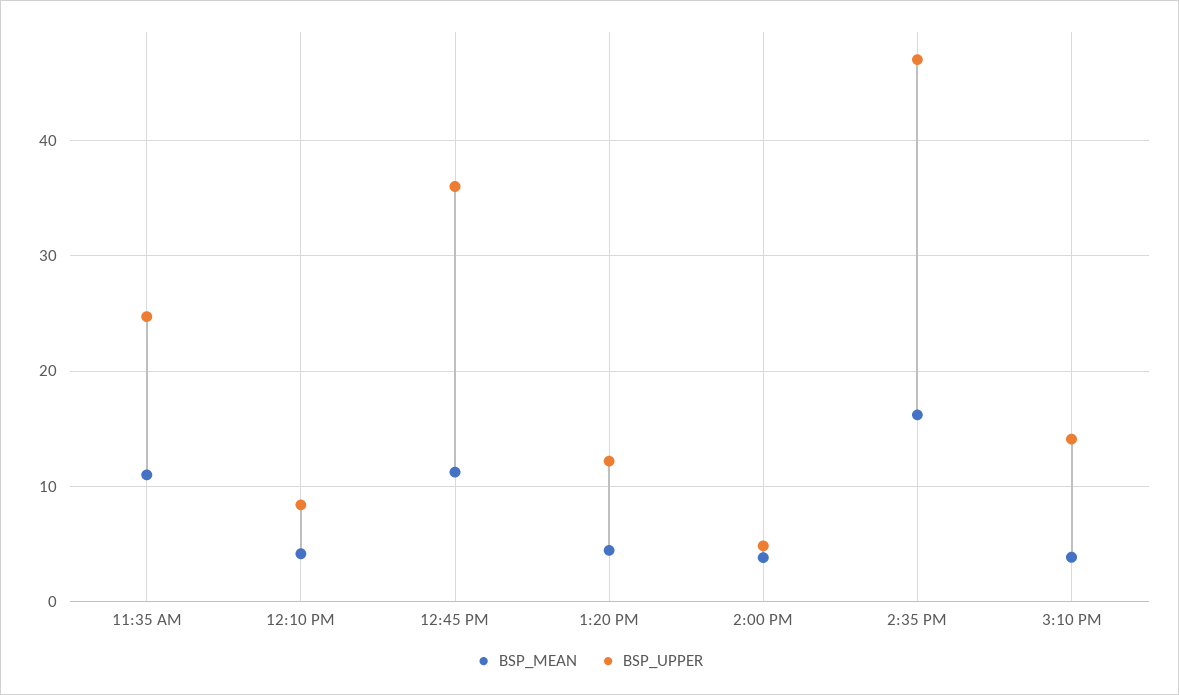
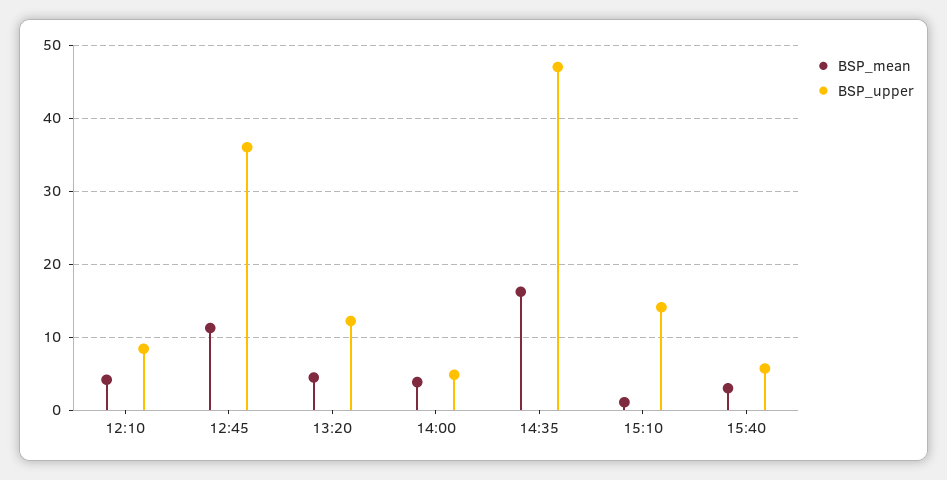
BSP_MEAN, 11:35 AM: 11 -> none
BSP_UPPER, 11:35 AM: 25 -> none
BSP_MEAN, 3:10 PM: 4 -> 1
BSP_MEAN, 15:40: none -> 3
BSP_UPPER, 15:40: none -> 6

